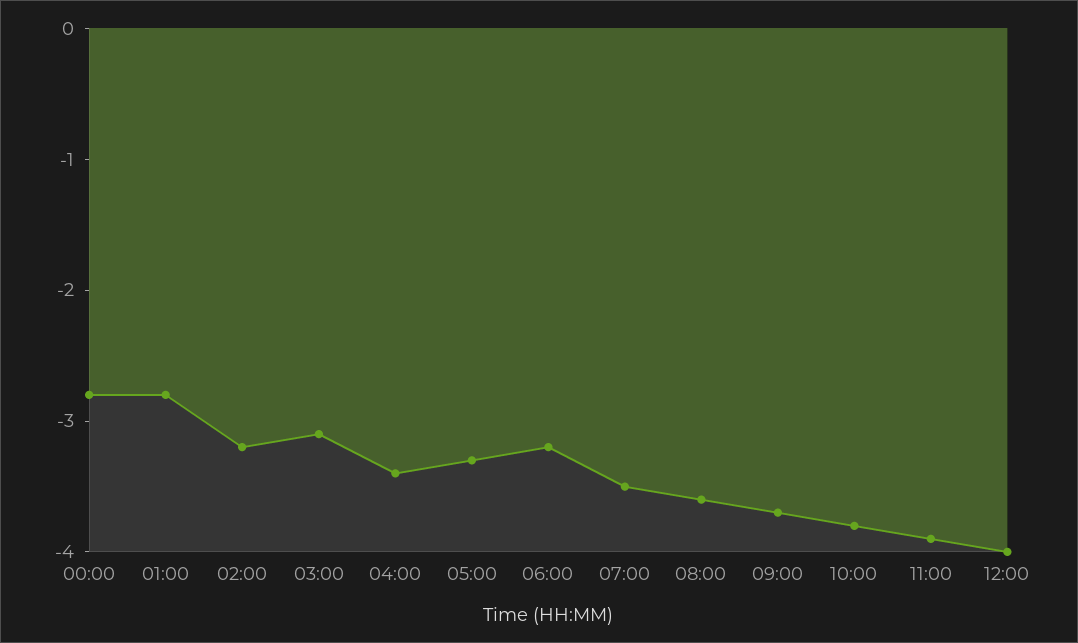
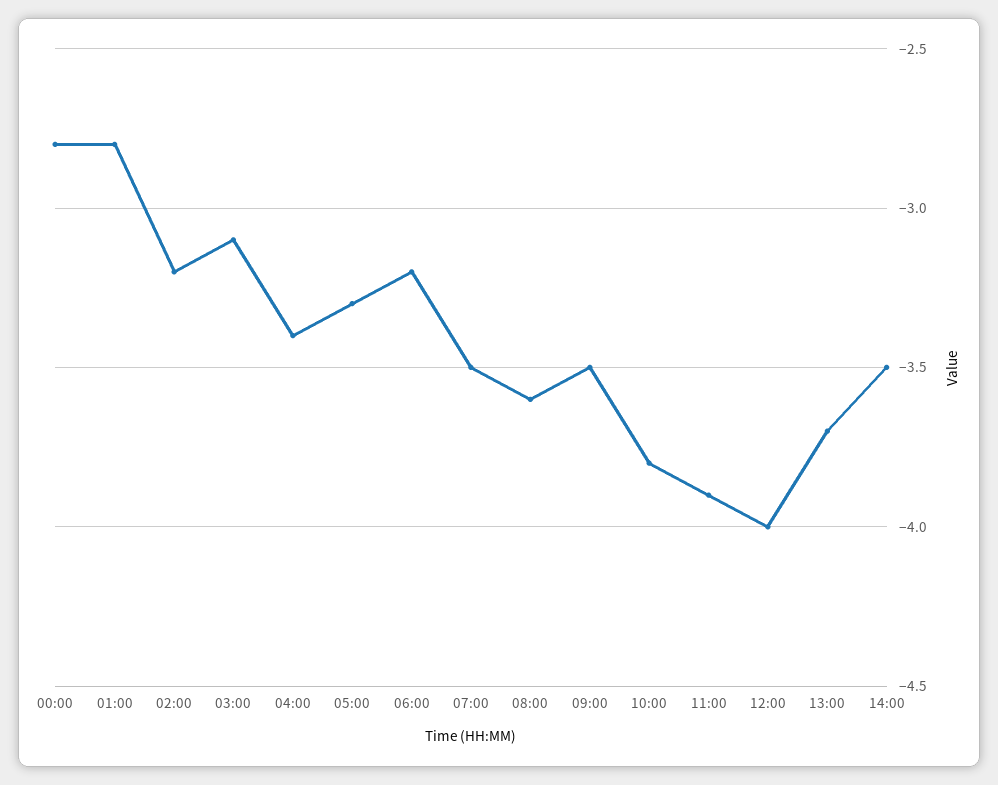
09:00: -3.7 -> -3.5
13:00: none -> -3.7
14:00: none -> -3.5

